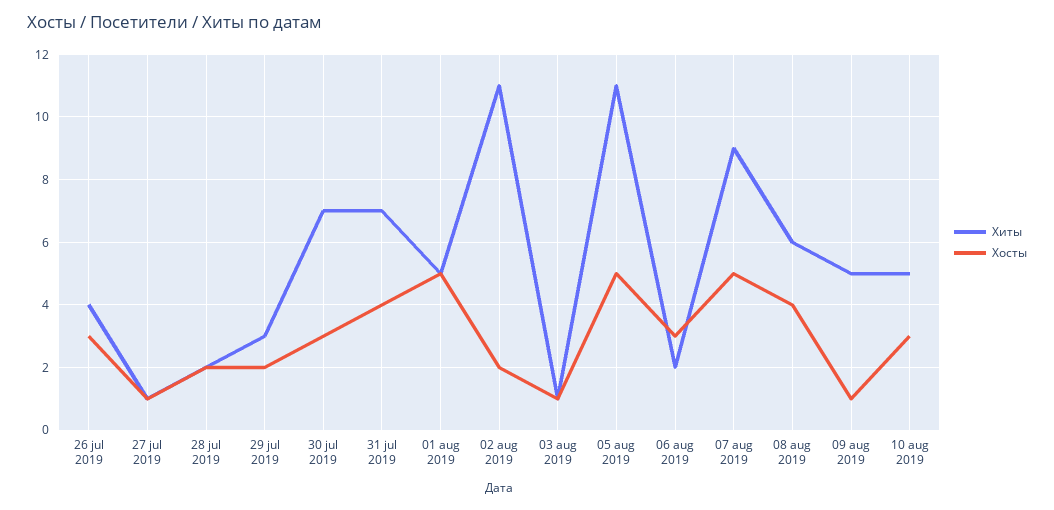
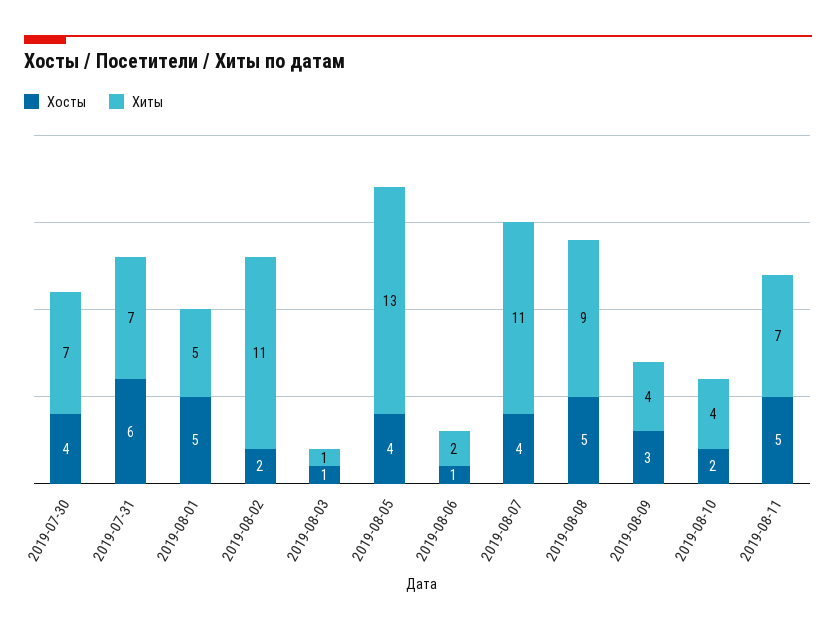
Хиты, 26 jul 2019: 4 -> none
Хосты, 26 jul 2019: 3 -> none
Хиты, 27 jul 2019: 1 -> none
Хосты, 27 jul 2019: 1 -> none
Хиты, 28 jul 2019: 2 -> none
Хосты, 28 jul 2019: 2 -> none
Хиты, 29 jul 2019: 3 -> none
Хосты, 29 jul 2019: 2 -> none
Хосты, 30 jul 2019: 3 -> 4
Хосты, 31 jul 2019: 4 -> 6
Хиты, 05 aug 2019: 11 -> 13
Хосты, 05 aug 2019: 5 -> 4
Хосты, 06 aug 2019: 3 -> 1
Хиты, 07 aug 2019: 9 -> 11
Хосты, 07 aug 2019: 5 -> 4
Хиты, 08 aug 2019: 6 -> 9
Хосты, 08 aug 2019: 4 -> 5
Хиты, 09 aug 2019: 5 -> 4
Хосты, 09 aug 2019: 1 -> 3
Хиты, 10 aug 2019: 5 -> 4
Хосты, 10 aug 2019: 3 -> 2
Хосты, 2019-08-11: none -> 5
Хиты, 2019-08-11: none -> 7

